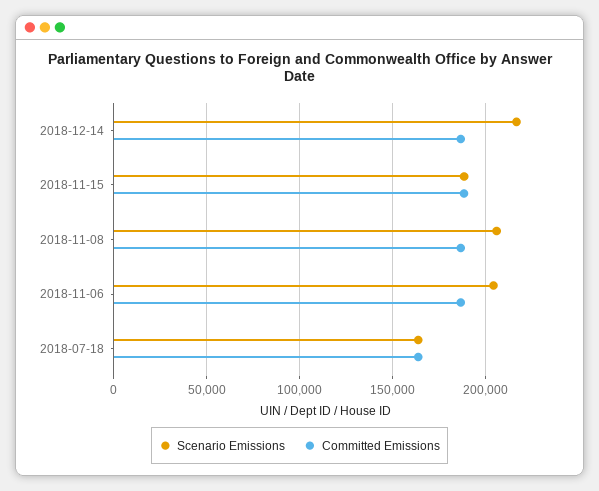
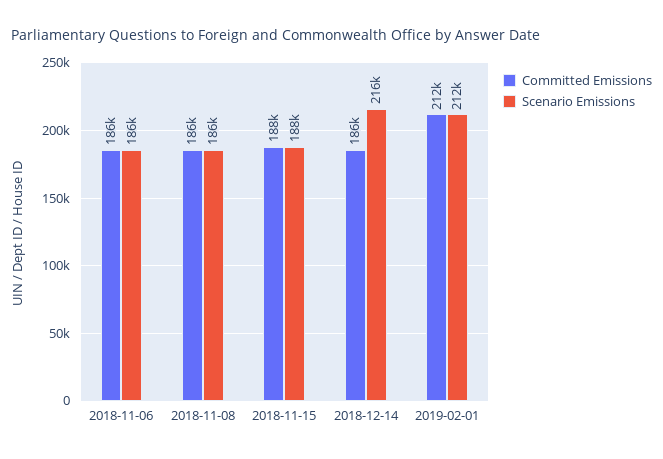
Scenario Emissions, 2018-11-08: 205000 -> 186000
Scenario Emissions, 2018-11-06: 205000 -> 186000
Scenario Emissions, 2018-07-18: 165000 -> none
Committed Emissions, 2018-07-18: 165000 -> none
Committed Emissions, 2019-02-01: none -> 212000
Scenario Emissions, 2019-02-01: none -> 212000

